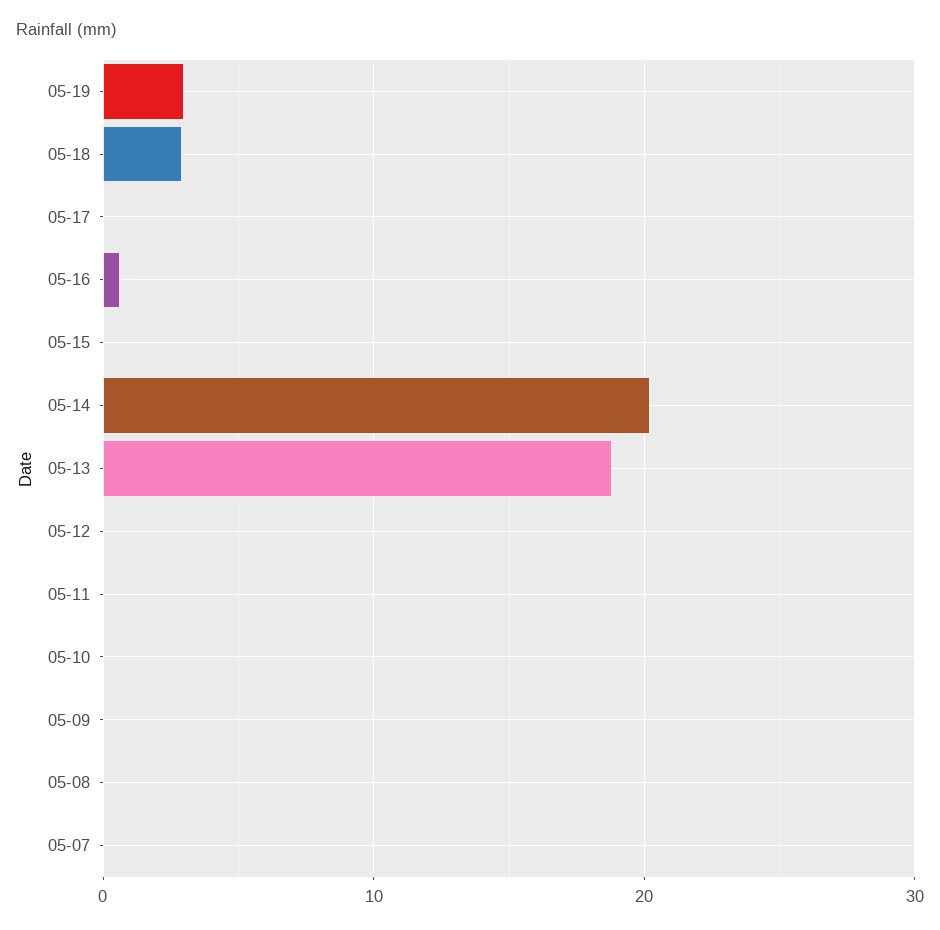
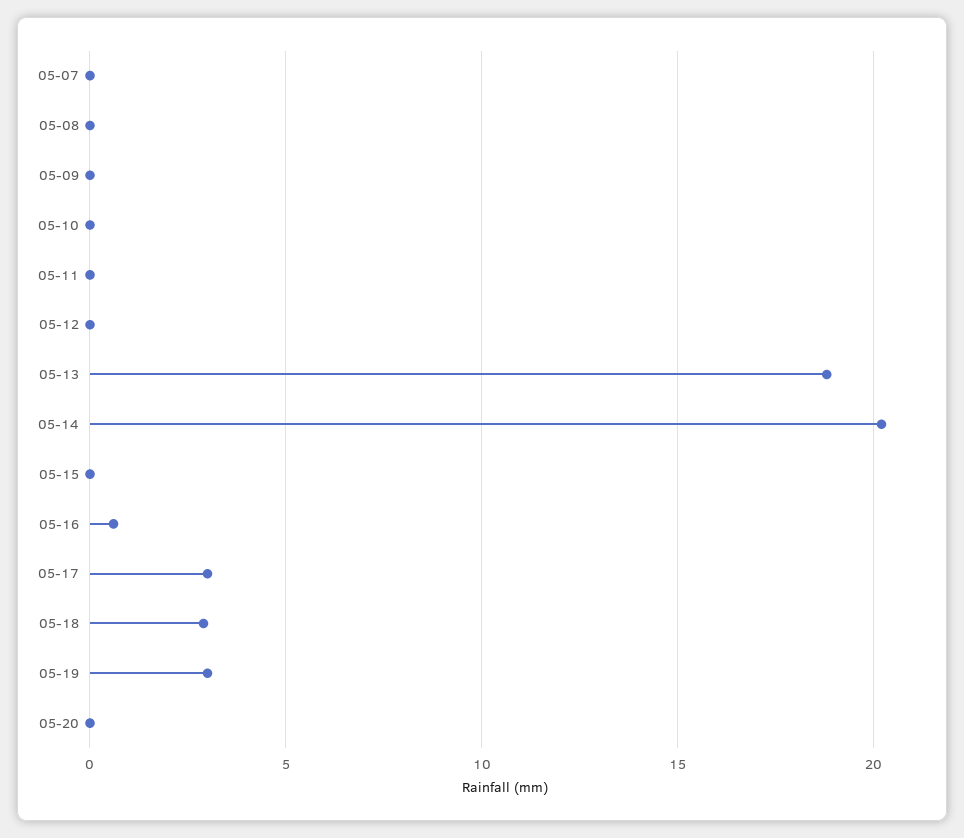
05-17: 0 -> 3
05-20: none -> 0

